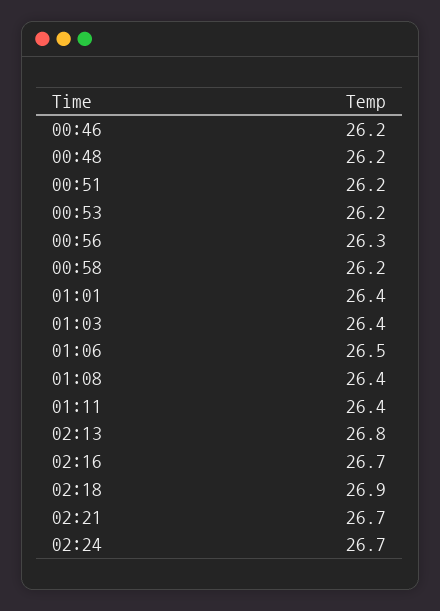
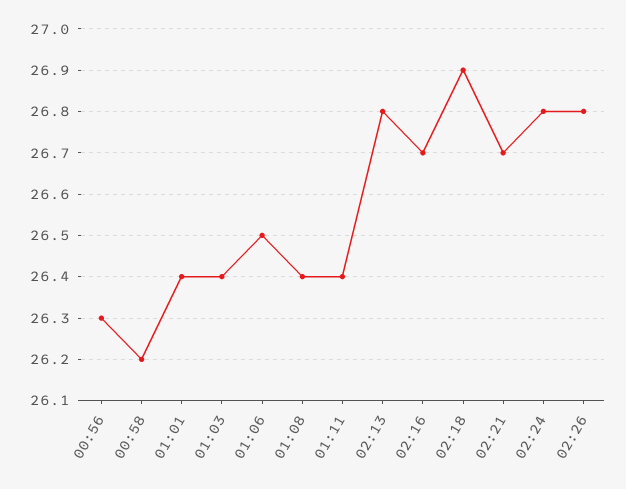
00:46: 26.2 -> none
00:48: 26.2 -> none
00:51: 26.2 -> none
00:53: 26.2 -> none
02:24: 26.7 -> 26.8
02:26: none -> 26.8

